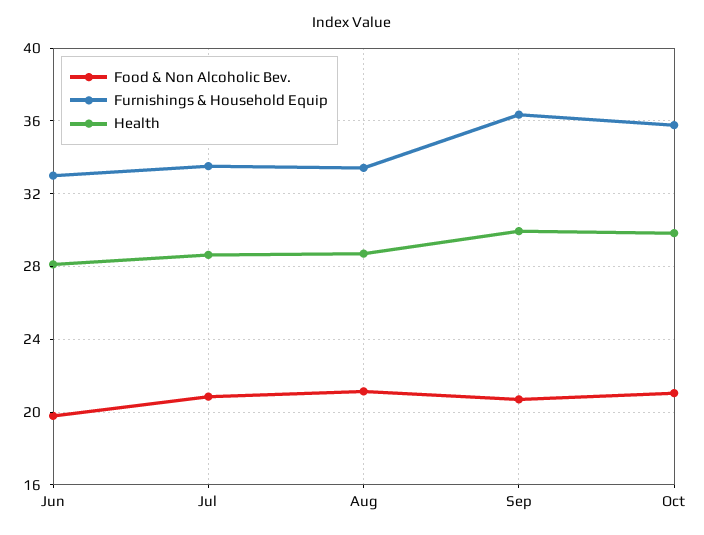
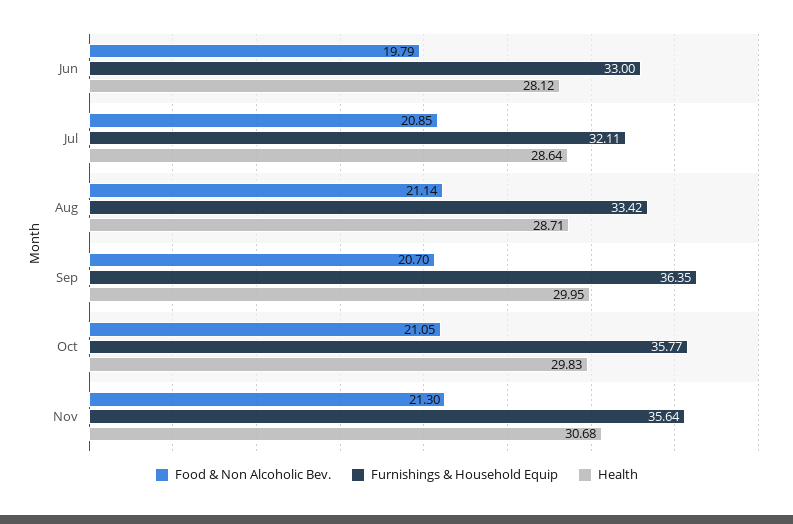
Furnishings & Household Equip, Jul: 33.5 -> 32.11
Food & Non Alcoholic Bev., Nov: none -> 21.3
Furnishings & Household Equip, Nov: none -> 35.64
Health, Nov: none -> 30.68

